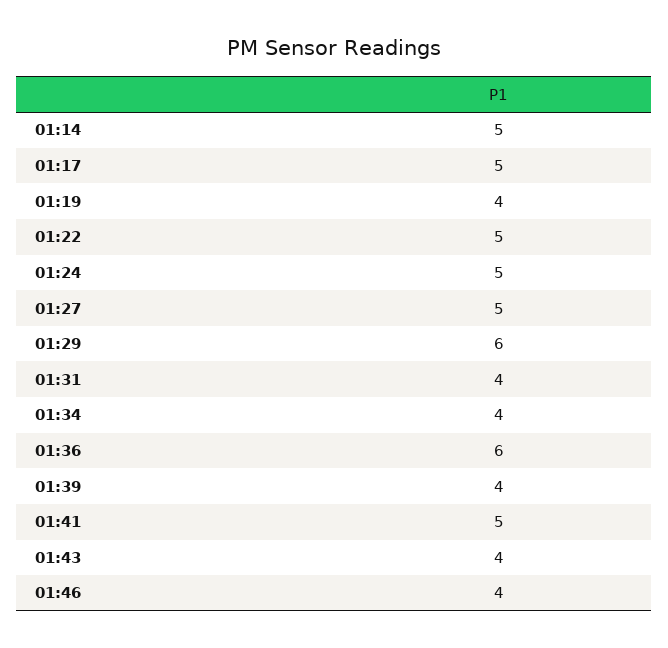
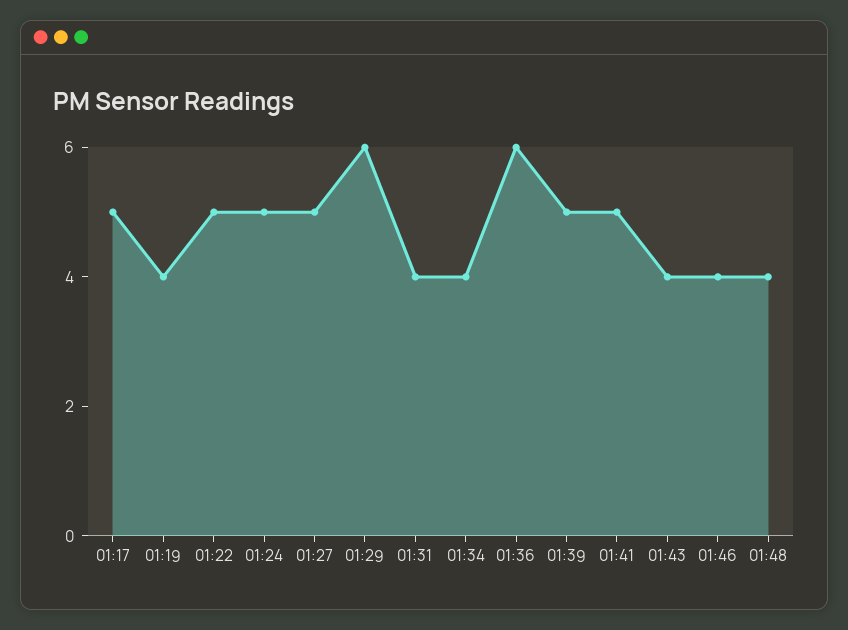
01:14: 5 -> none
01:39: 4 -> 5
01:48: none -> 4

